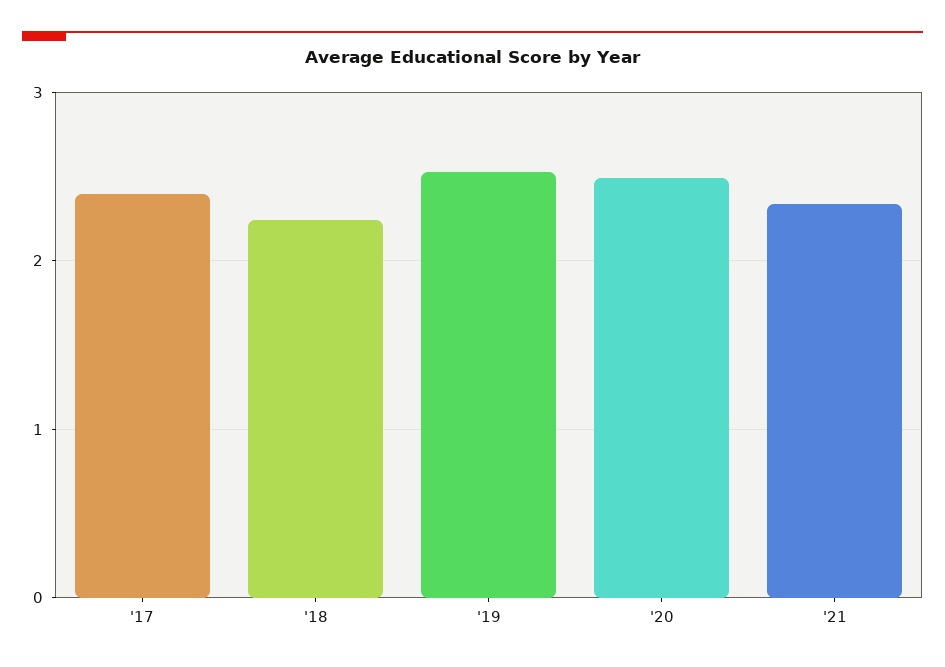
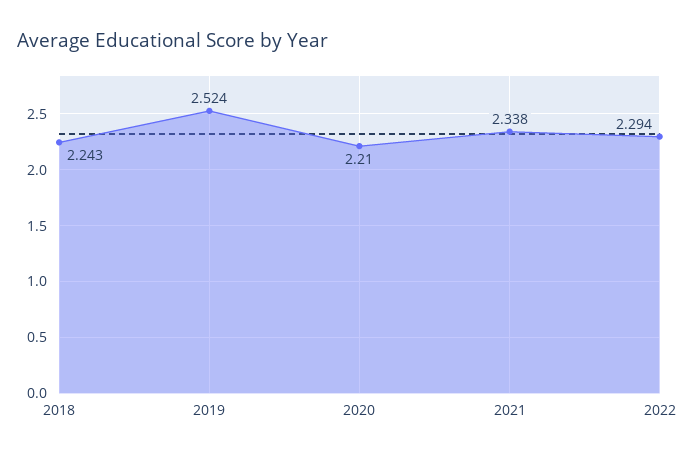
'17: 2.4 -> none
'20: 2.5 -> 2.21
2022: none -> 2.294

